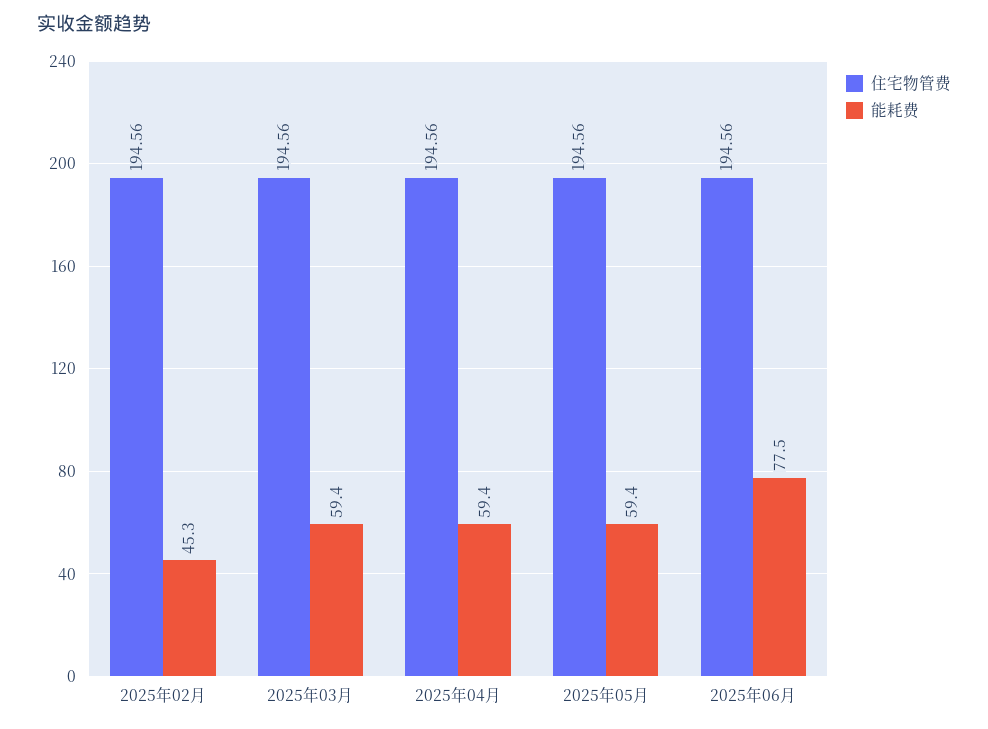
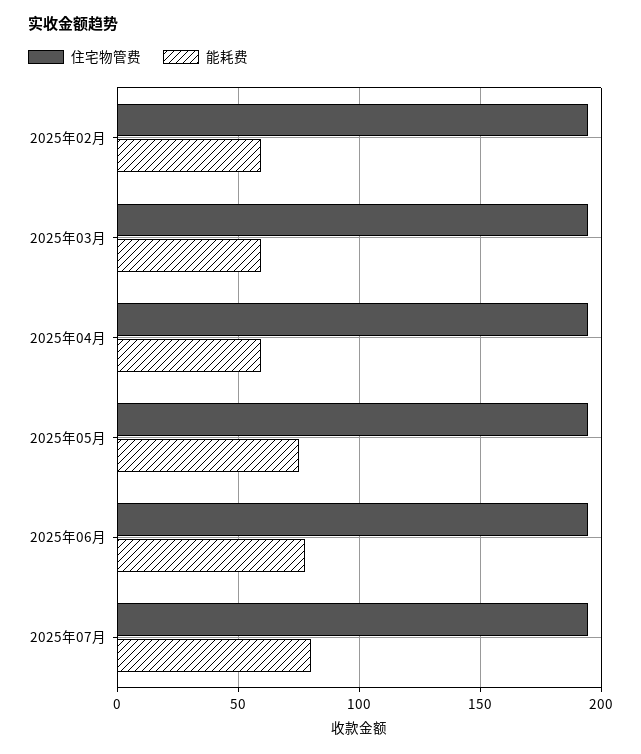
能耗费, 2025年02月: 45.3 -> 60
能耗费, 2025年05月: 59.4 -> 75
住宅物管费, 2025年07月: none -> 195
能耗费, 2025年07月: none -> 80

